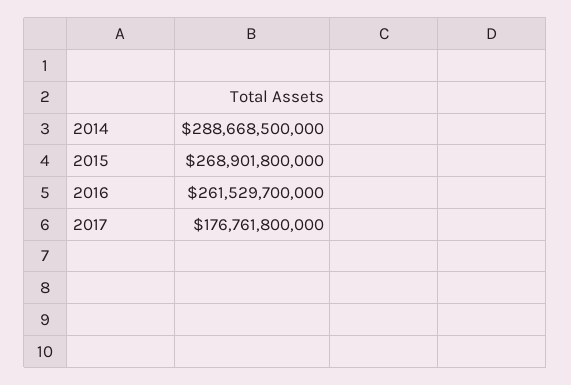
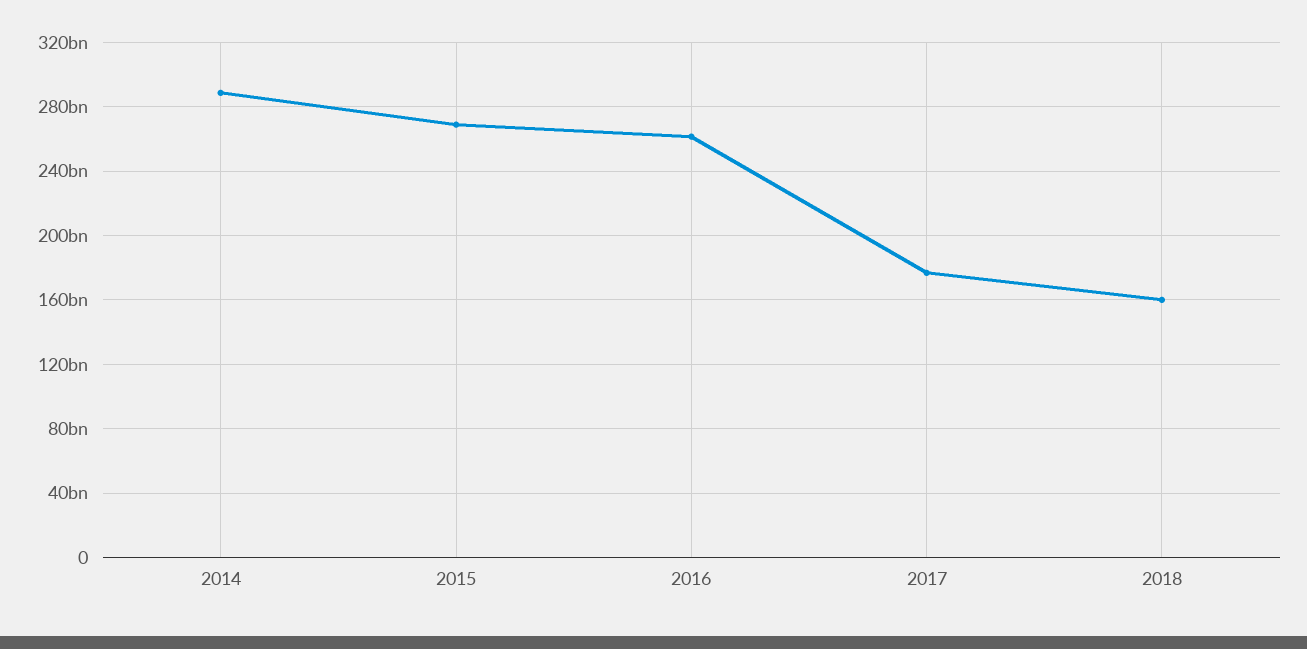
2018: none -> 160000000000

